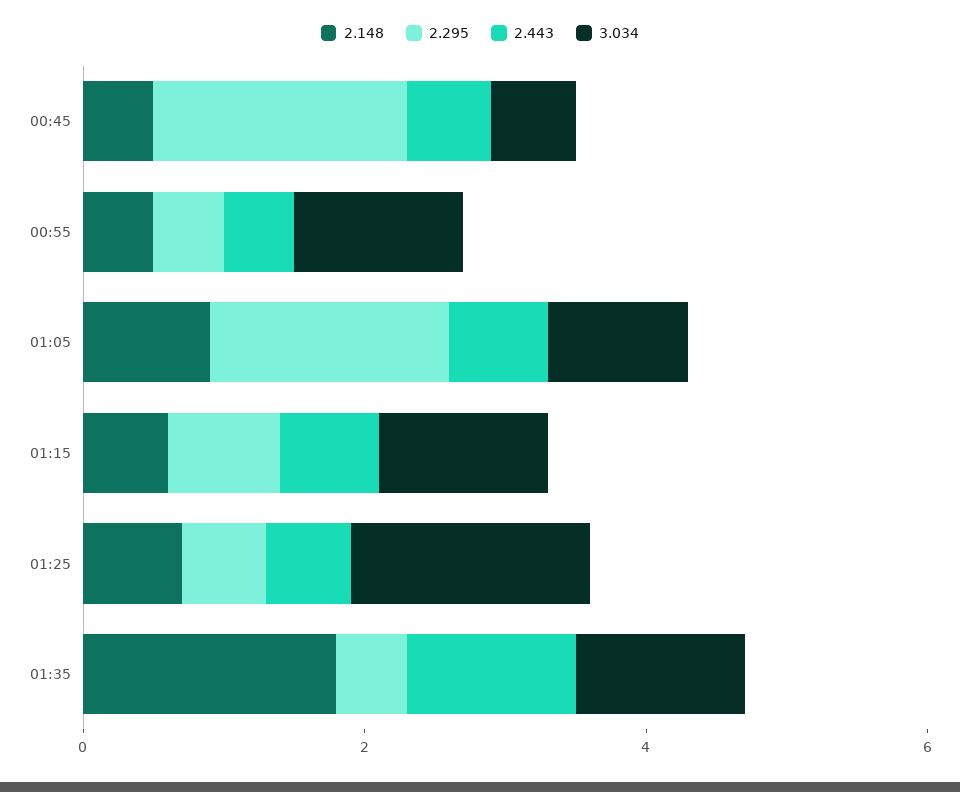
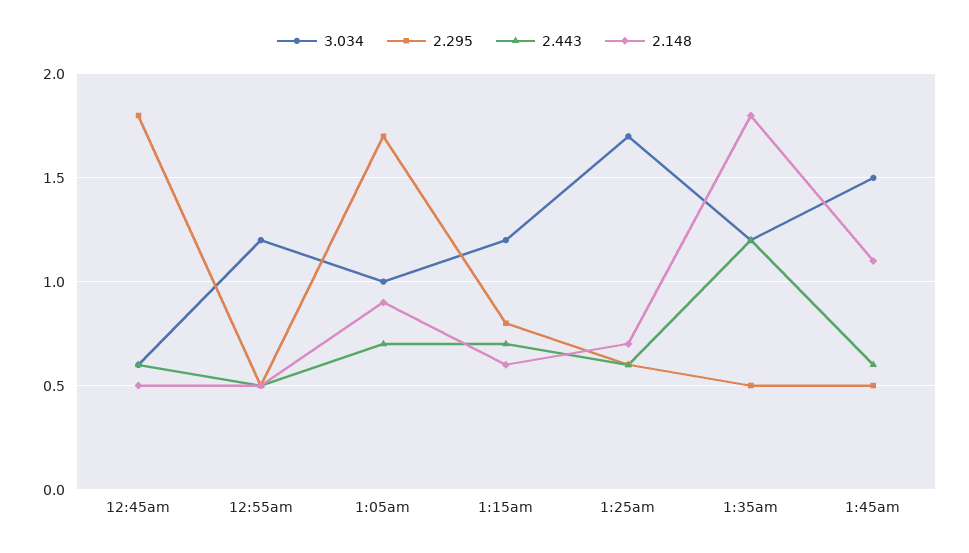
3.034, 1:45am: none -> 1.5
2.295, 1:45am: none -> 0.5
2.443, 1:45am: none -> 0.6
2.148, 1:45am: none -> 1.1

